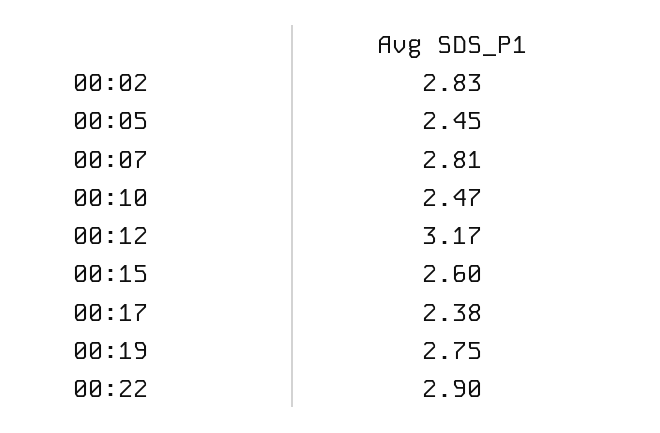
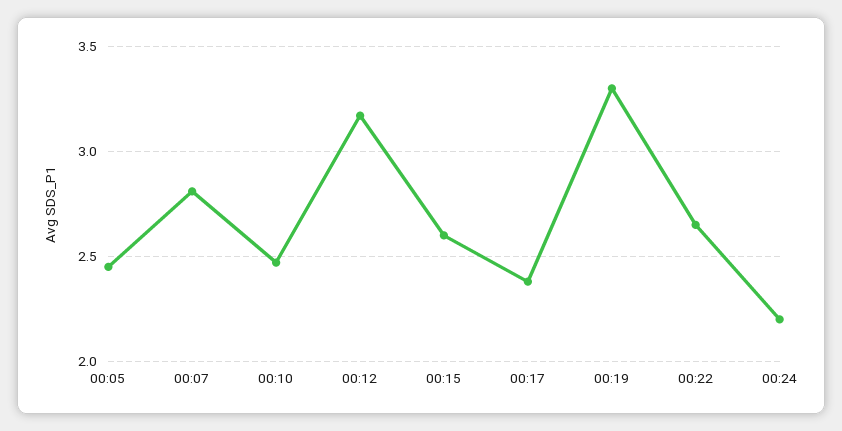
00:02: 2.83 -> none
00:19: 2.75 -> 3.3
00:22: 2.9 -> 2.65
00:24: none -> 2.2

